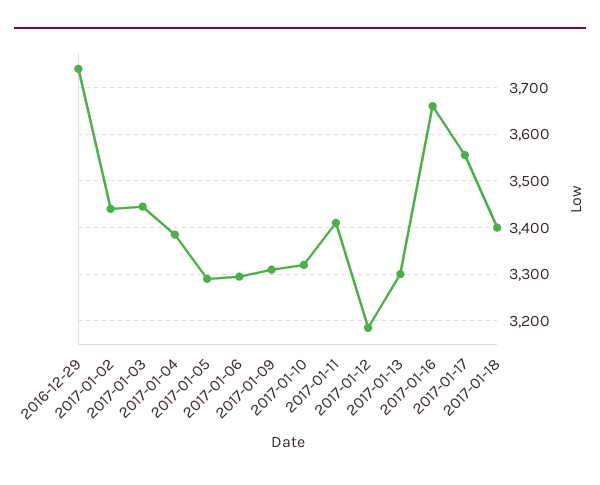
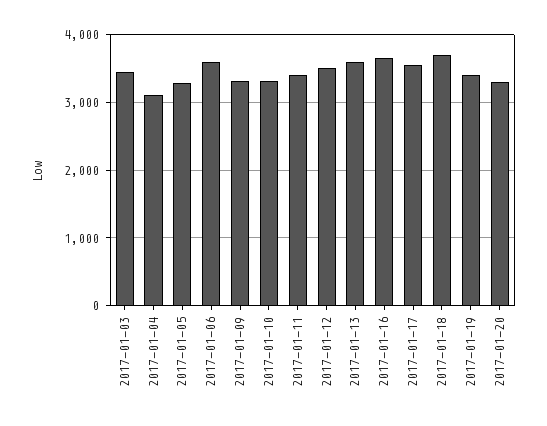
2016-12-29: 3740 -> none
2017-01-02: 3440 -> none
2017-01-04: 3380 -> 3100
2017-01-06: 3300 -> 3600
2017-01-12: 3180 -> 3500
2017-01-13: 3300 -> 3600
2017-01-18: 3400 -> 3700
2017-01-19: none -> 3400
2017-01-20: none -> 3300

